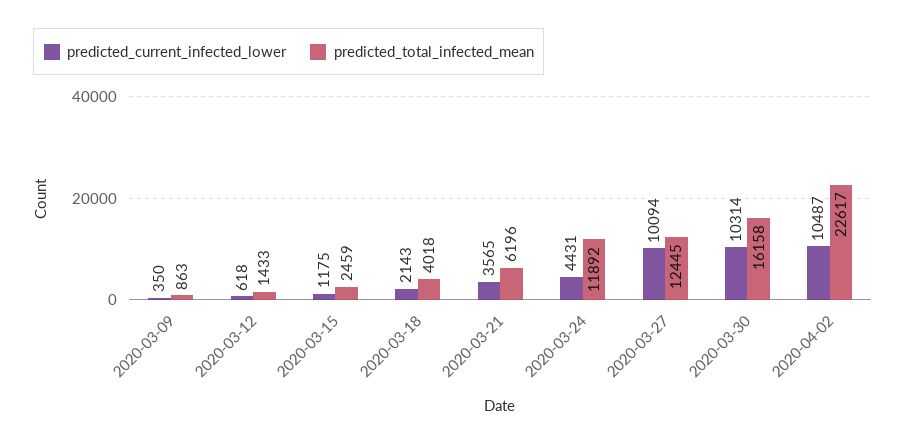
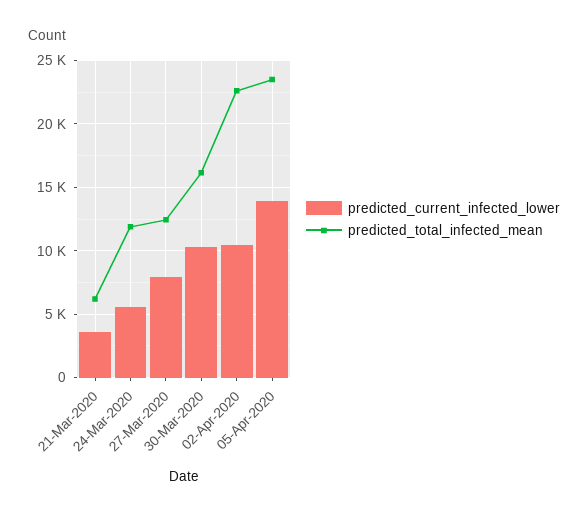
predicted_current_infected_lower, 2020-03-09: 350 -> none
predicted_total_infected_mean, 2020-03-09: 863 -> none
predicted_current_infected_lower, 2020-03-12: 618 -> none
predicted_total_infected_mean, 2020-03-12: 1433 -> none
predicted_current_infected_lower, 2020-03-15: 1175 -> none
predicted_total_infected_mean, 2020-03-15: 2459 -> none
predicted_current_infected_lower, 2020-03-18: 2143 -> none
predicted_total_infected_mean, 2020-03-18: 4018 -> none
predicted_current_infected_lower, 2020-03-24: 4431 -> 5500
predicted_current_infected_lower, 2020-03-27: 10094 -> 8000
predicted_current_infected_lower, 05-Apr-2020: none -> 14000
predicted_total_infected_mean, 05-Apr-2020: none -> 23500

